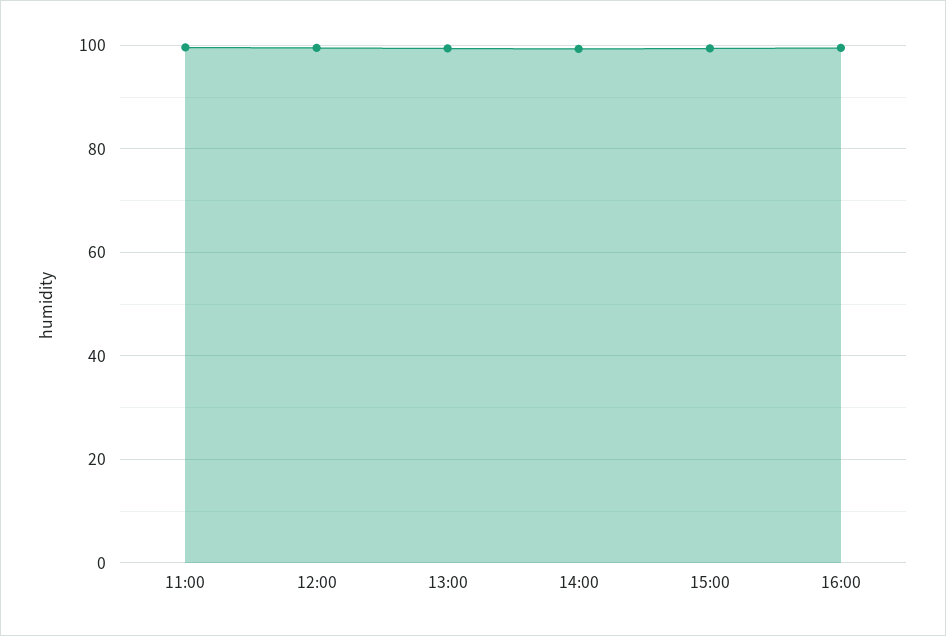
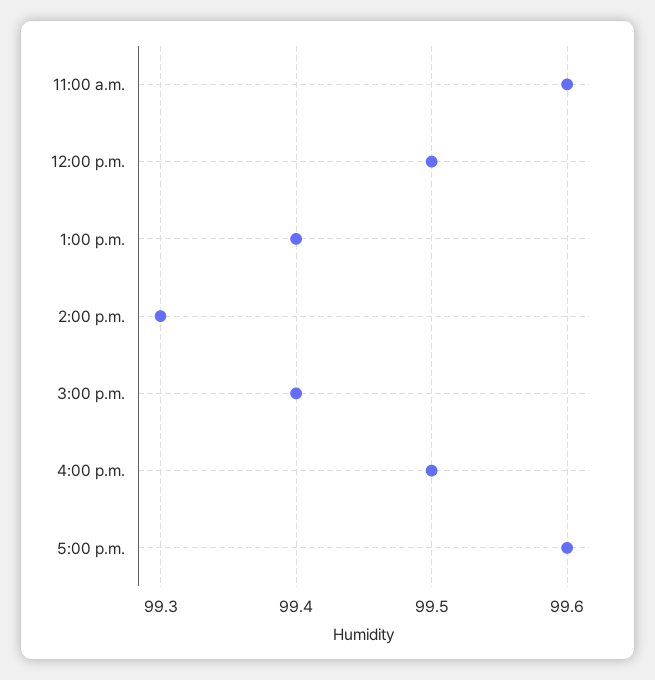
5:00 p.m.: none -> 99.6

